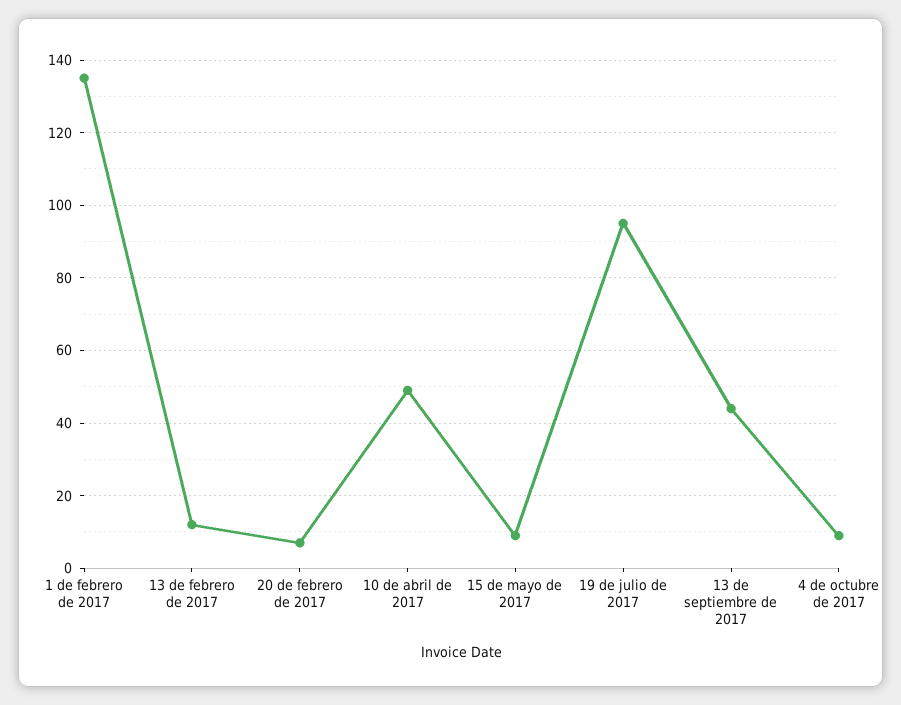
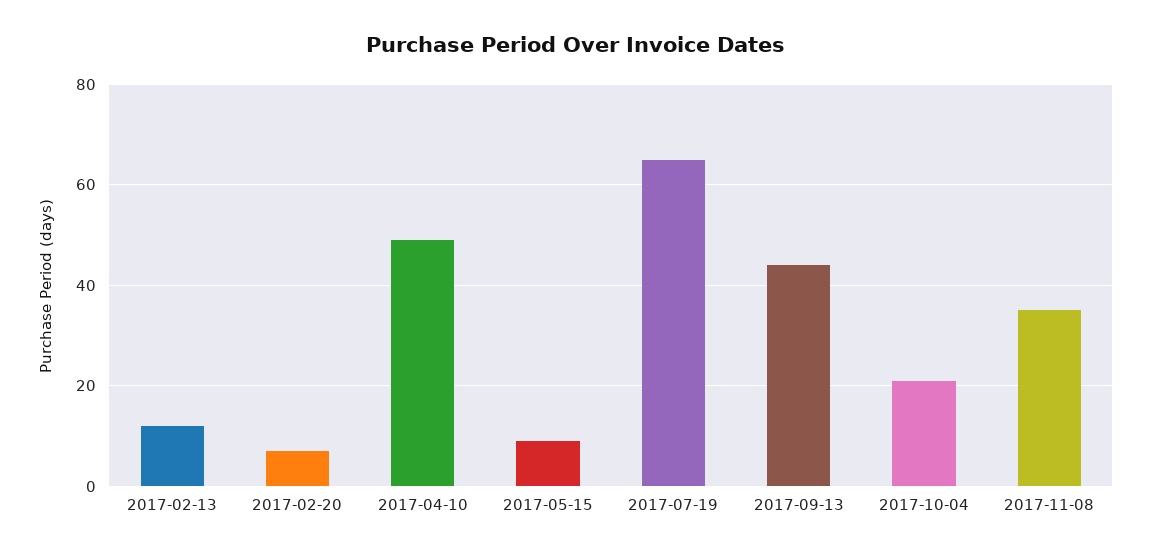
1 de febrero de 2017: 135 -> none
19 de julio de 2017: 95 -> 65
4 de octubre de 2017: 10 -> 20
2017-11-08: none -> 35

